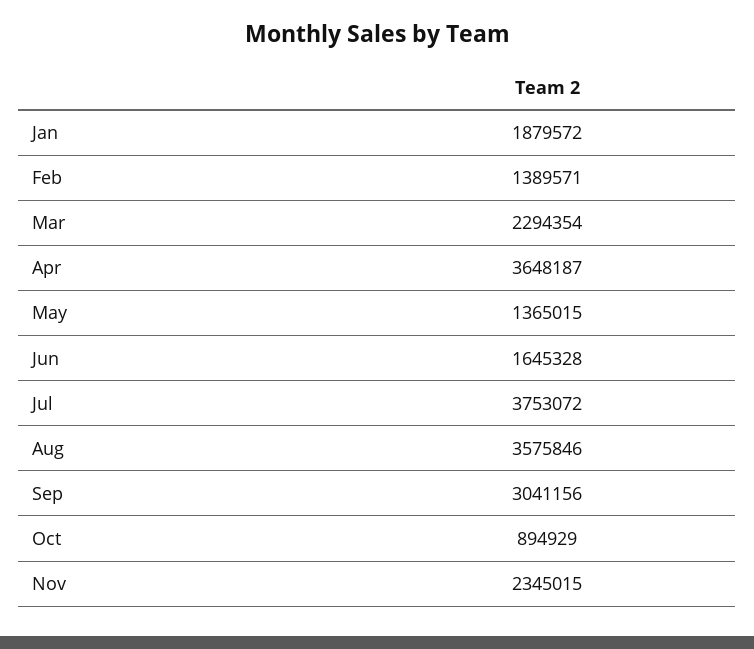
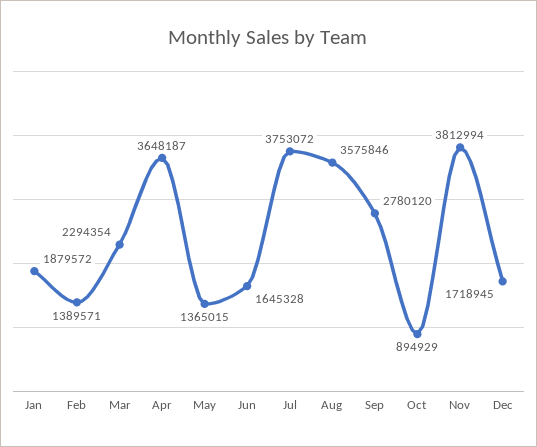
Sep: 3041156 -> 2780120
Nov: 2345015 -> 3812994
Dec: none -> 1718945

